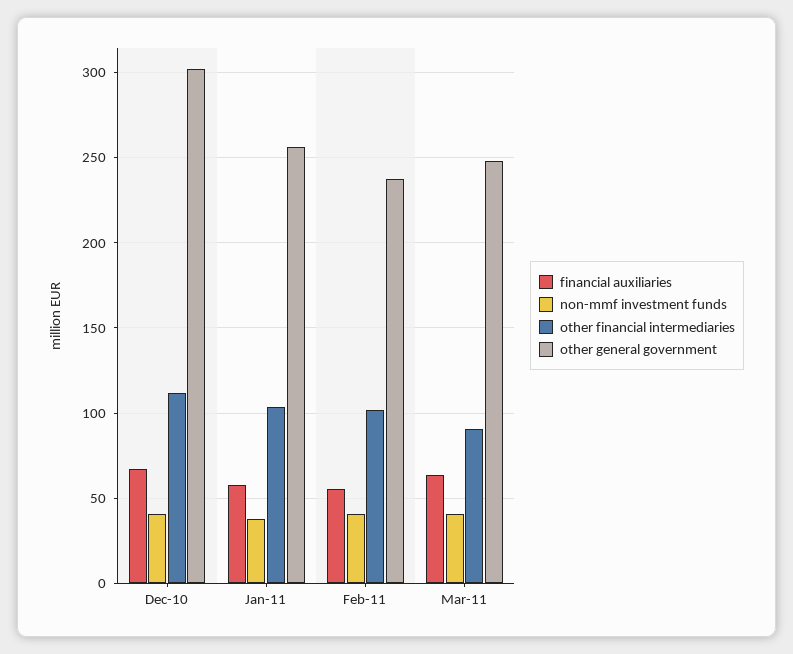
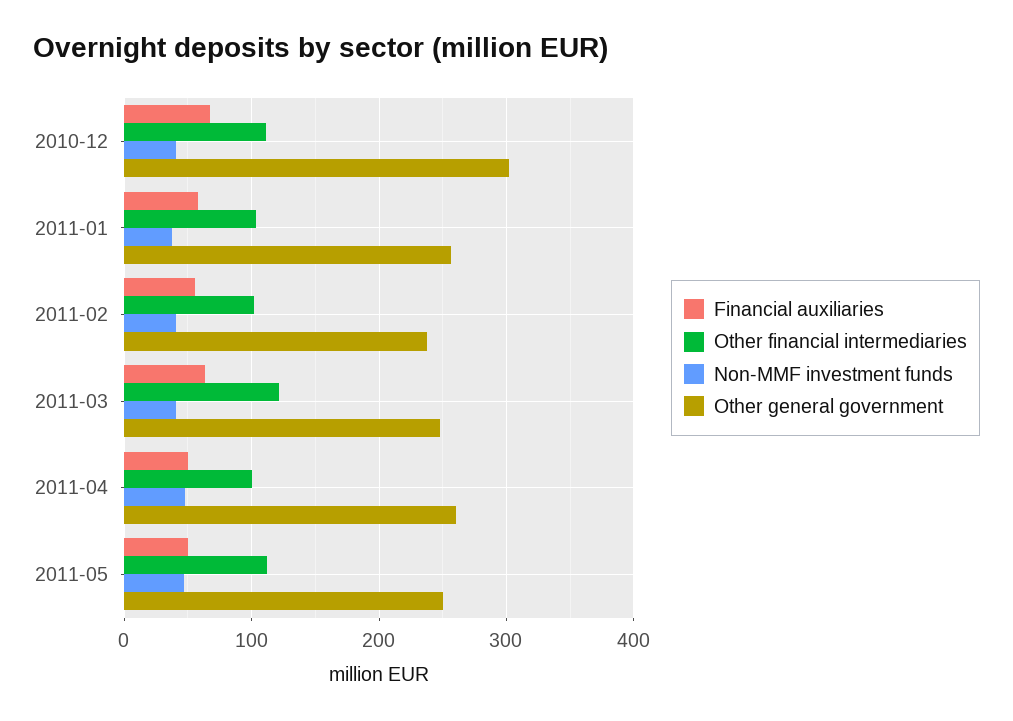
other financial intermediaries, Mar-11: 90 -> 120
financial auxiliaries, 2011-04: none -> 50
other financial intermediaries, 2011-04: none -> 100
non-mmf investment funds, 2011-04: none -> 50
other general government, 2011-04: none -> 260
financial auxiliaries, 2011-05: none -> 50
other financial intermediaries, 2011-05: none -> 110
non-mmf investment funds, 2011-05: none -> 50
other general government, 2011-05: none -> 250

